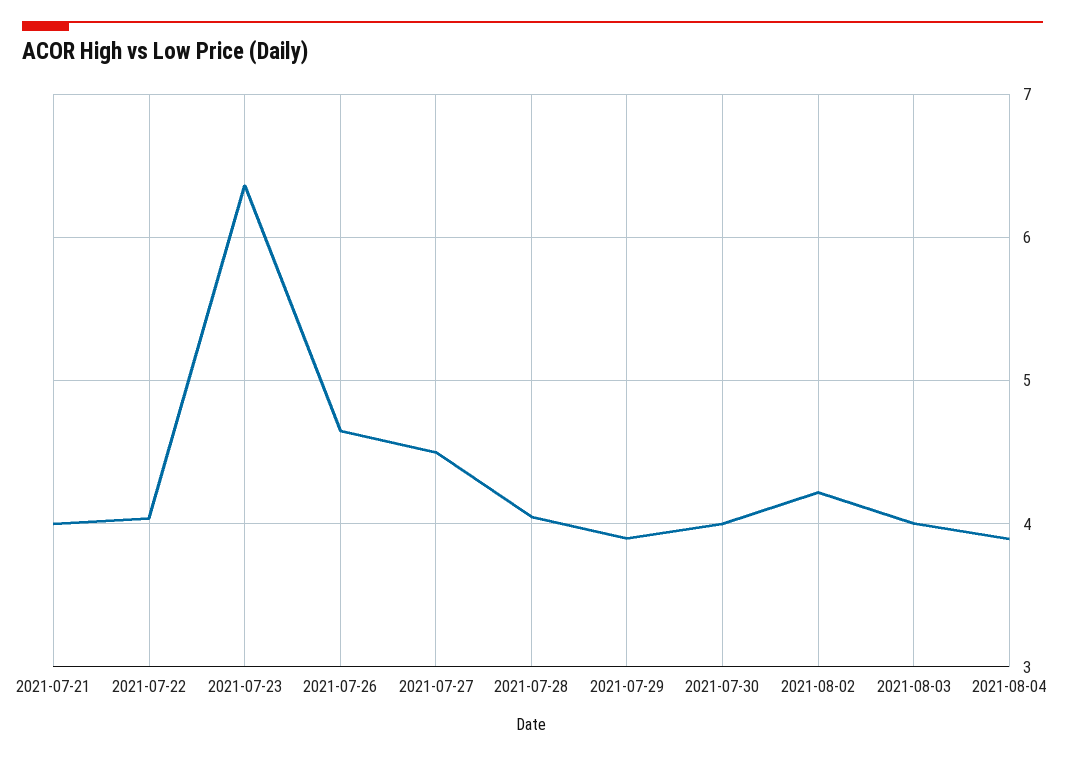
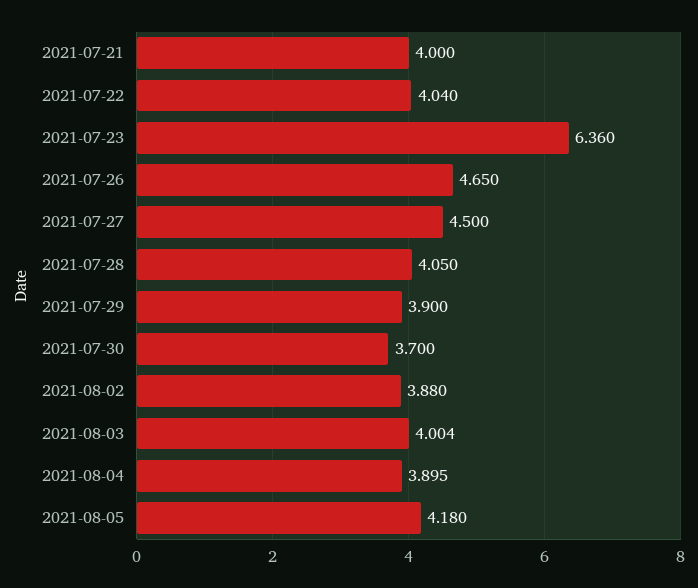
2021-07-30: 4 -> 3.7
2021-08-02: 4.2 -> 3.88
2021-08-05: none -> 4.18

